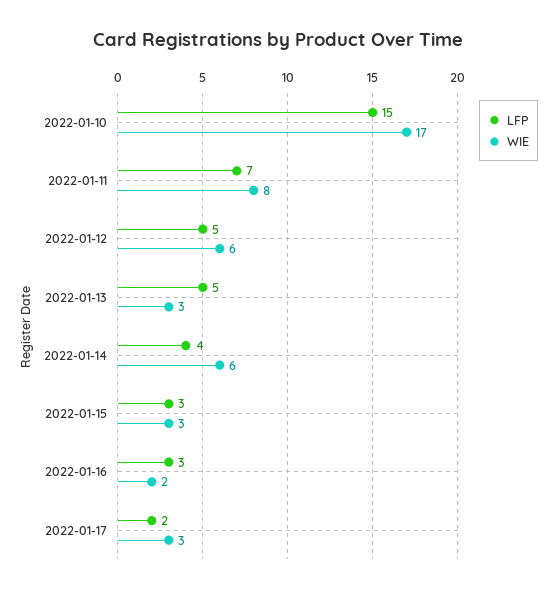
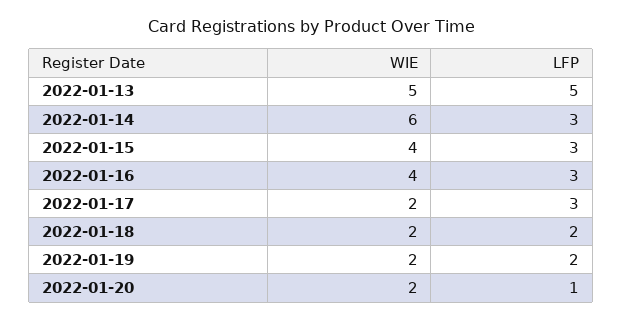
LFP, 2022-01-10: 15 -> none
WIE, 2022-01-10: 17 -> none
LFP, 2022-01-11: 7 -> none
WIE, 2022-01-11: 8 -> none
LFP, 2022-01-12: 5 -> none
WIE, 2022-01-12: 6 -> none
WIE, 2022-01-13: 3 -> 5
LFP, 2022-01-14: 4 -> 3
WIE, 2022-01-15: 3 -> 4
WIE, 2022-01-16: 2 -> 4
LFP, 2022-01-17: 2 -> 3
WIE, 2022-01-17: 3 -> 2
WIE, 2022-01-18: none -> 2
LFP, 2022-01-18: none -> 2
WIE, 2022-01-19: none -> 2
LFP, 2022-01-19: none -> 2
WIE, 2022-01-20: none -> 2
LFP, 2022-01-20: none -> 1

